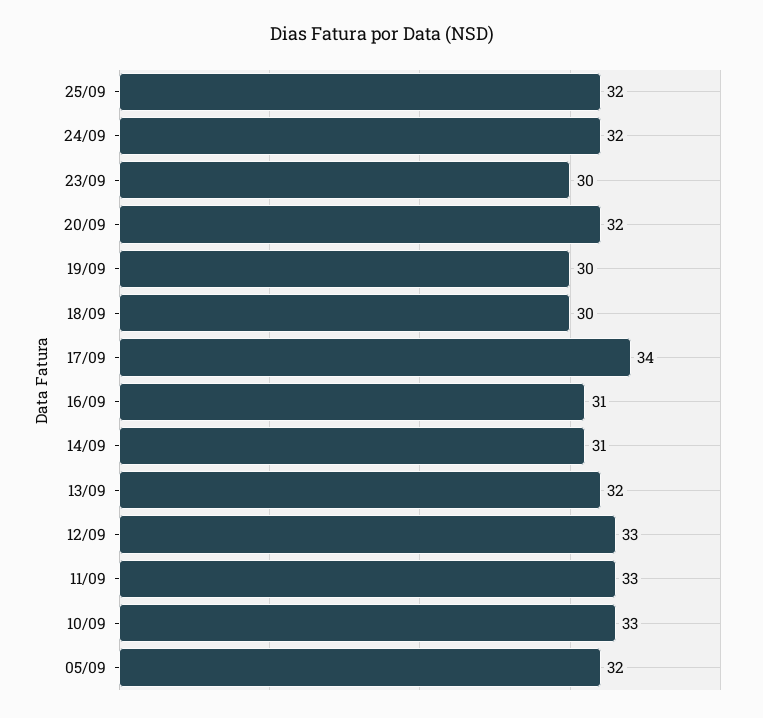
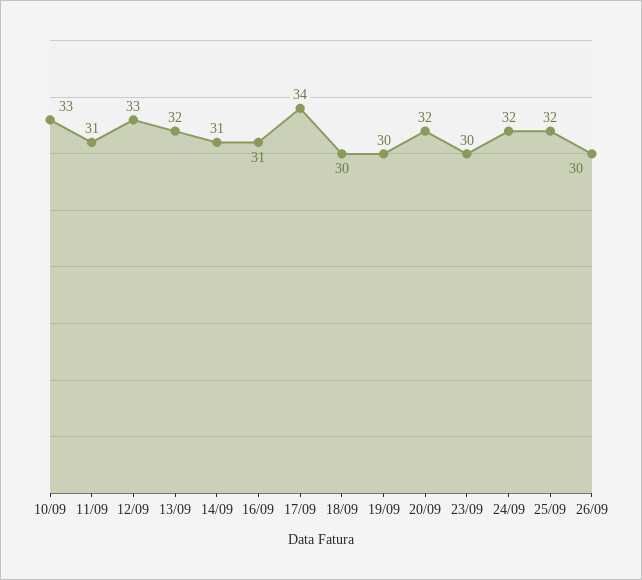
11/09: 33 -> 31
05/09: 32 -> none
26/09: none -> 30

